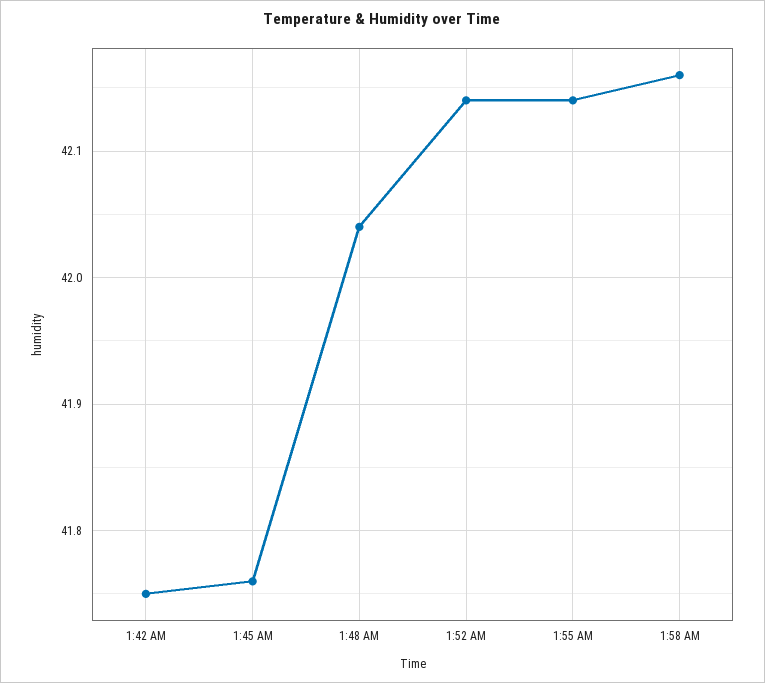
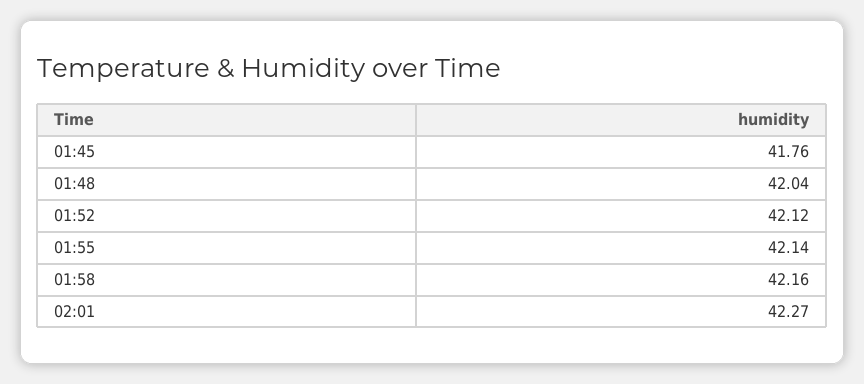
1:42 AM: 41.75 -> none
1:52 AM: 42.14 -> 42.12
02:01: none -> 42.27

